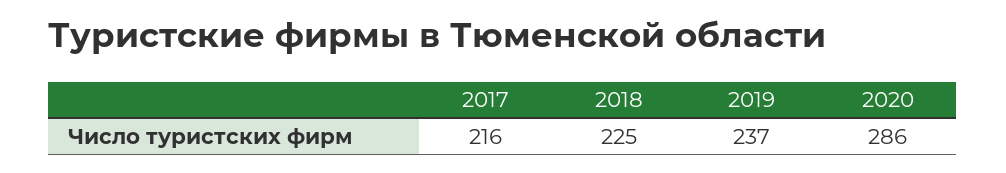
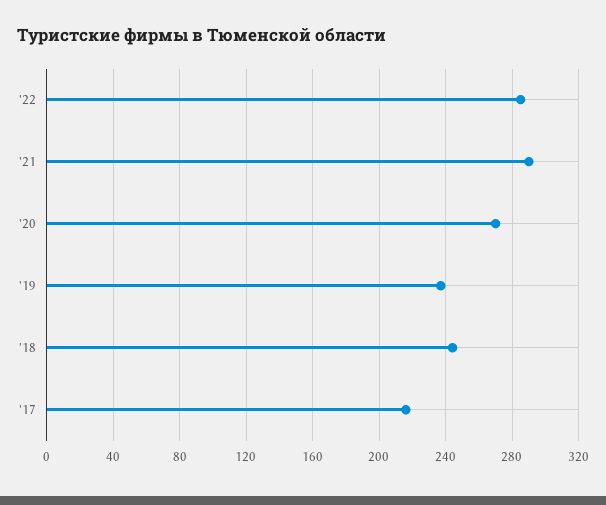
2018: 225 -> 245
2020: 286 -> 270
'22: none -> 285
'21: none -> 290

